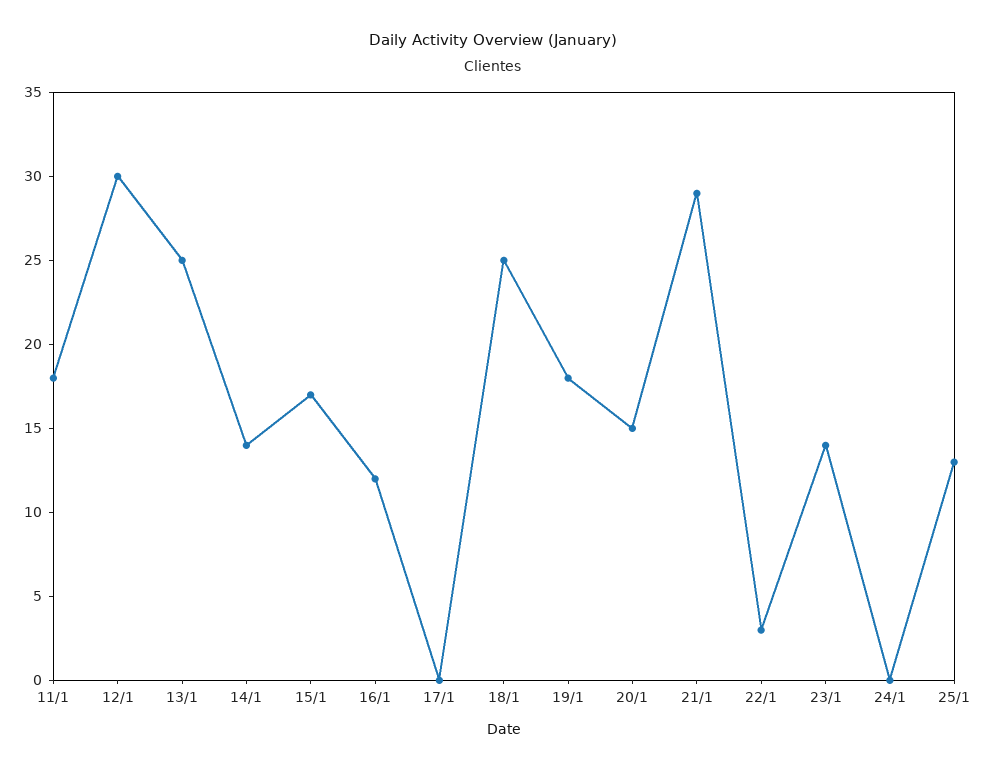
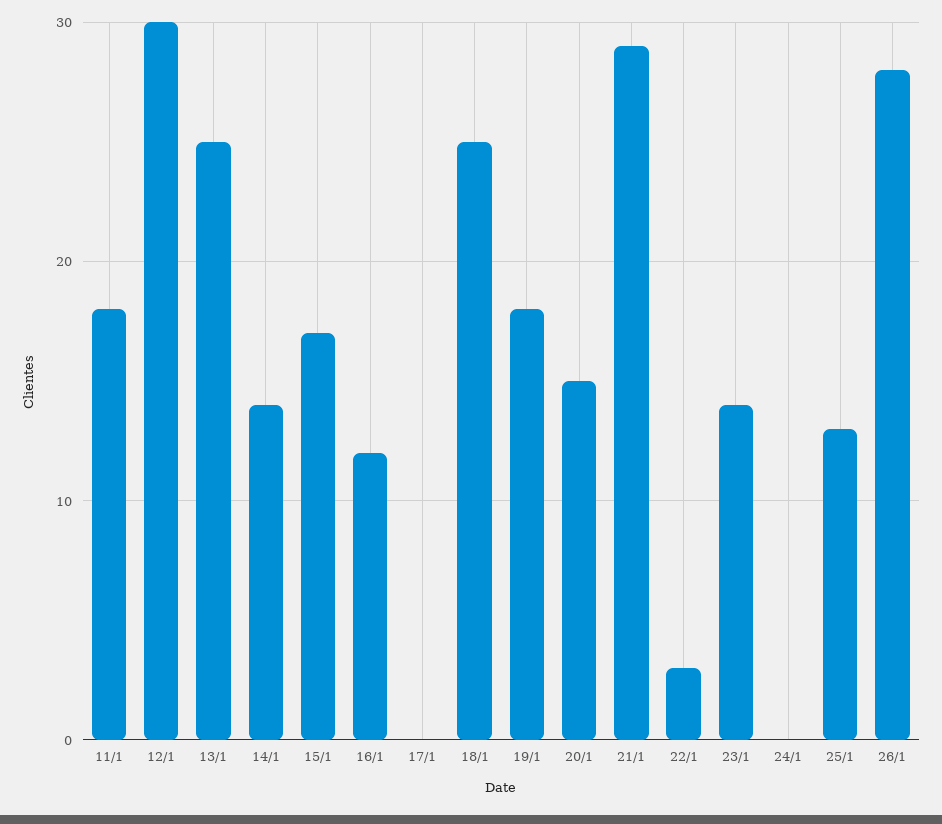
26/1: none -> 28

